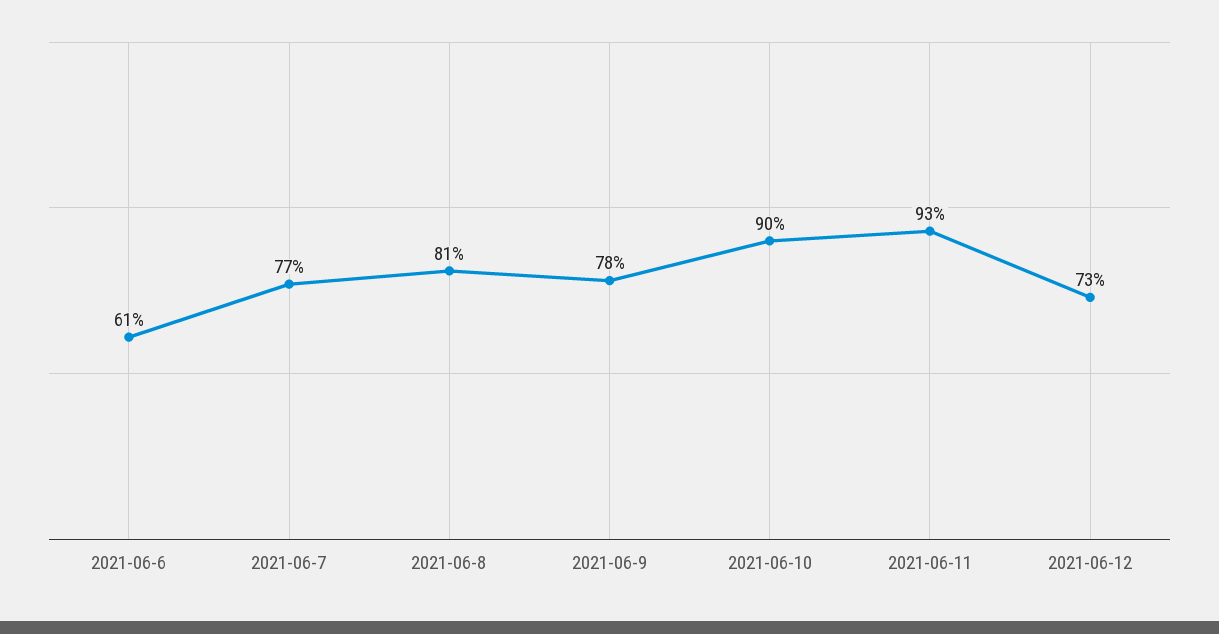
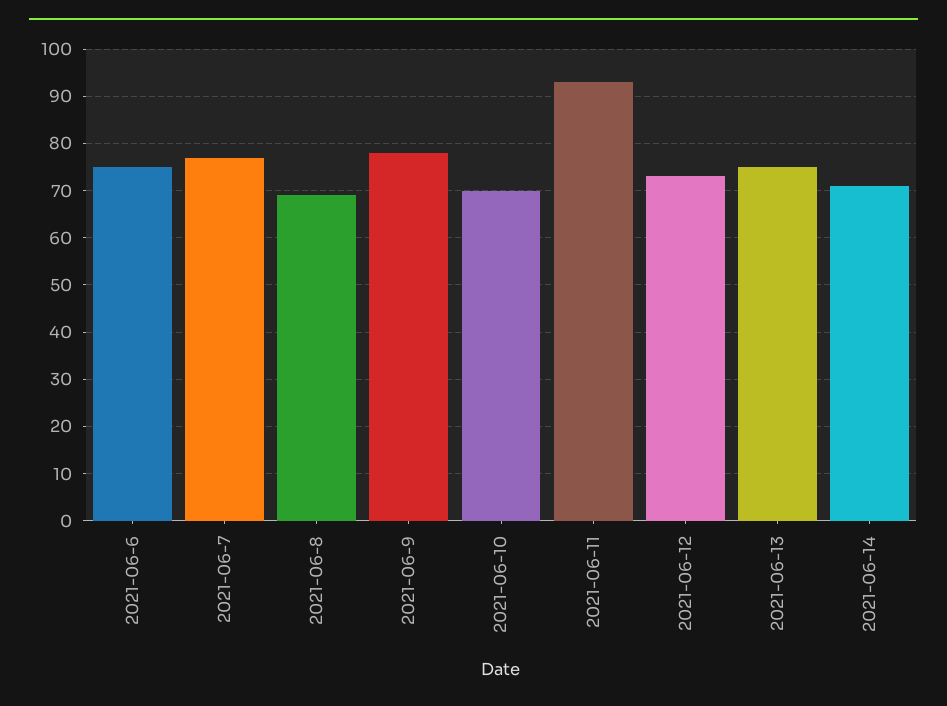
2021-06-6: 61 -> 75
2021-06-8: 81 -> 70
2021-06-10: 90 -> 70
2021-06-13: none -> 75
2021-06-14: none -> 70

